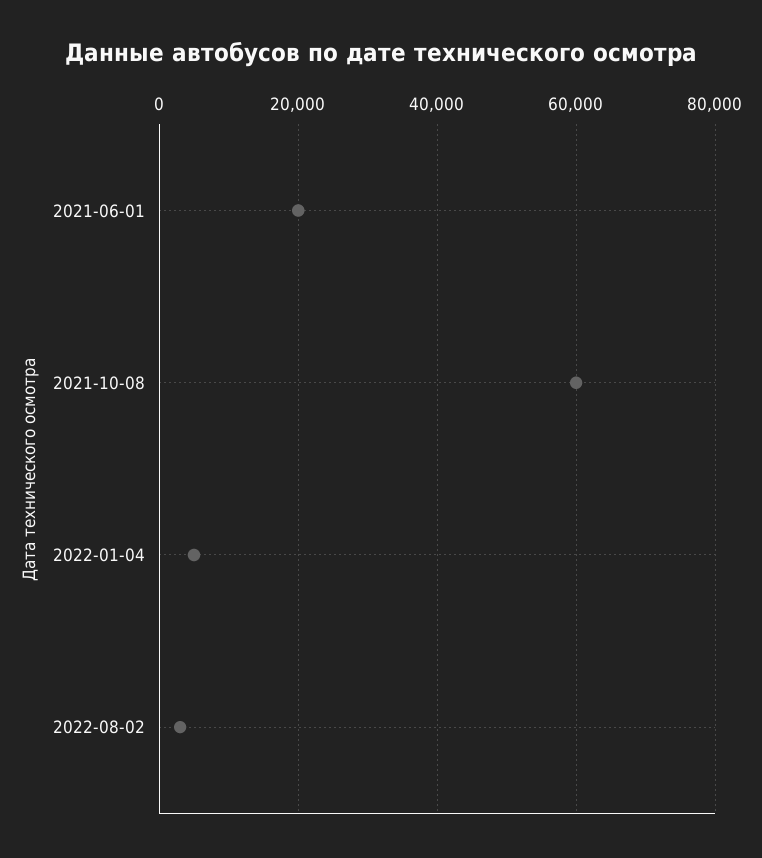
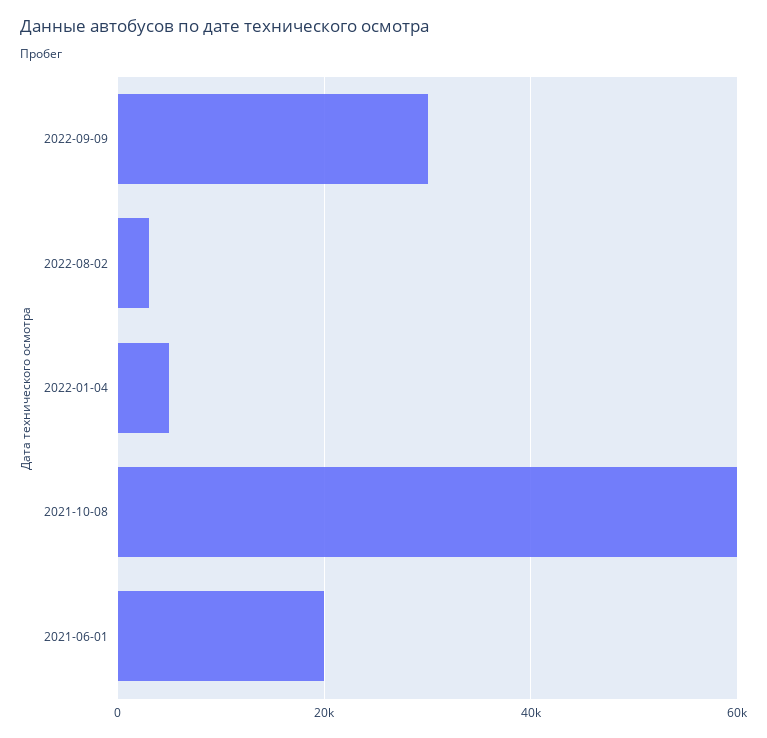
2022-09-09: none -> 30000

